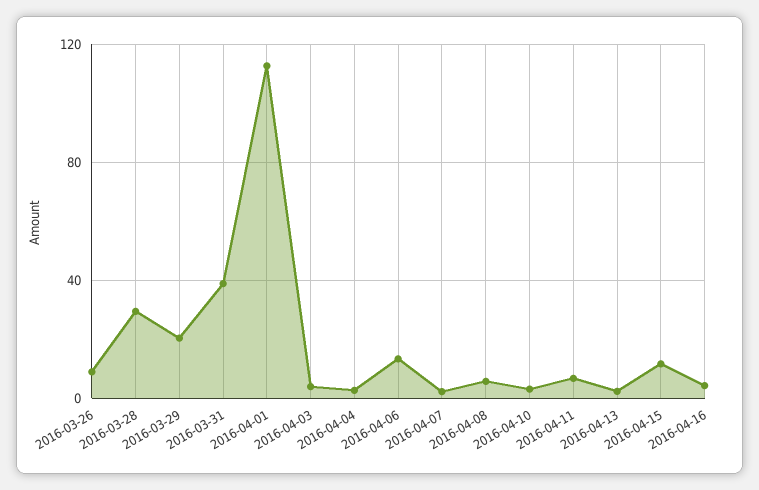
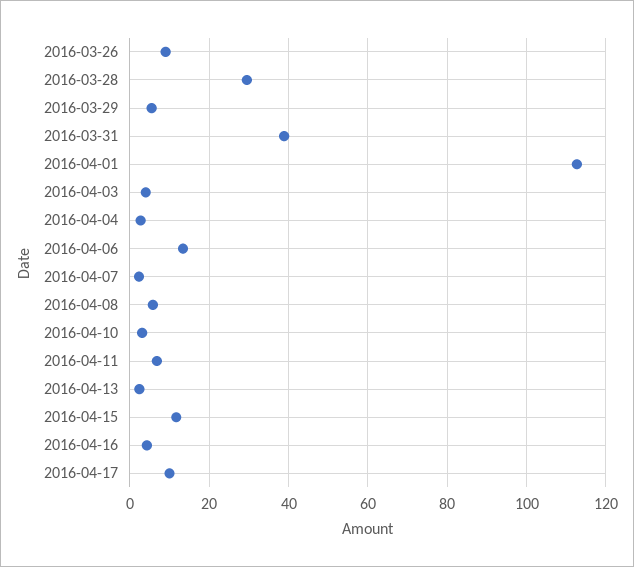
2016-03-29: 20 -> 6
2016-04-17: none -> 10

